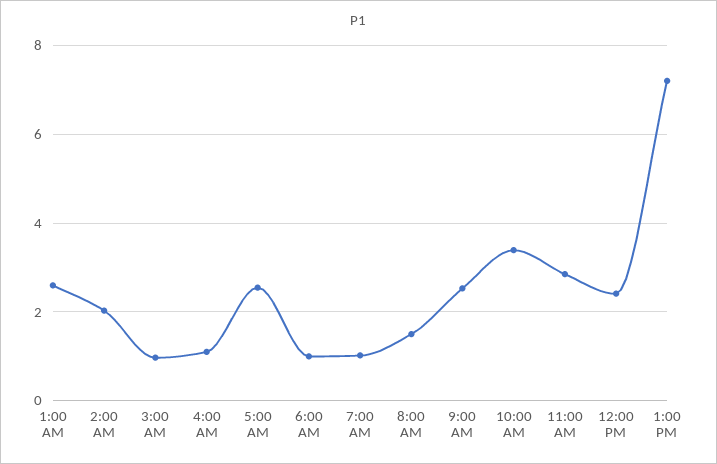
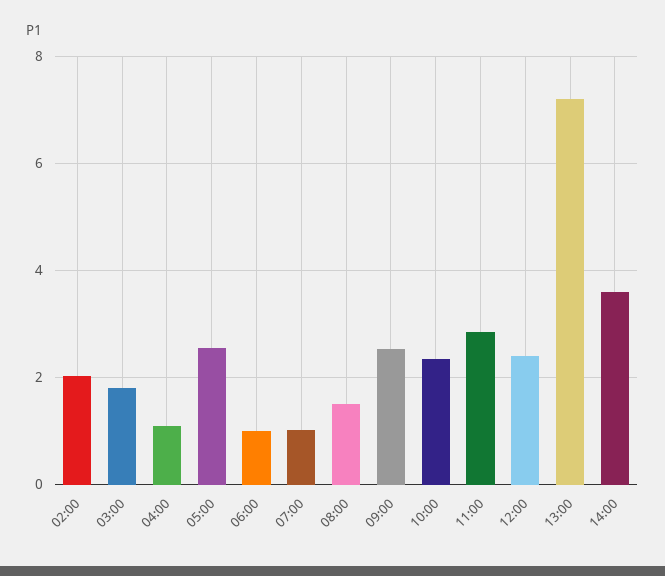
1:00 AM: 2.6 -> none
3:00 AM: 1 -> 1.8
10:00 AM: 3.4 -> 2.4
14:00: none -> 3.6

